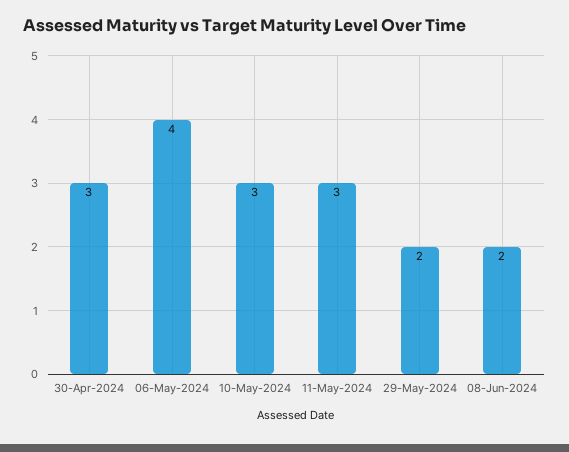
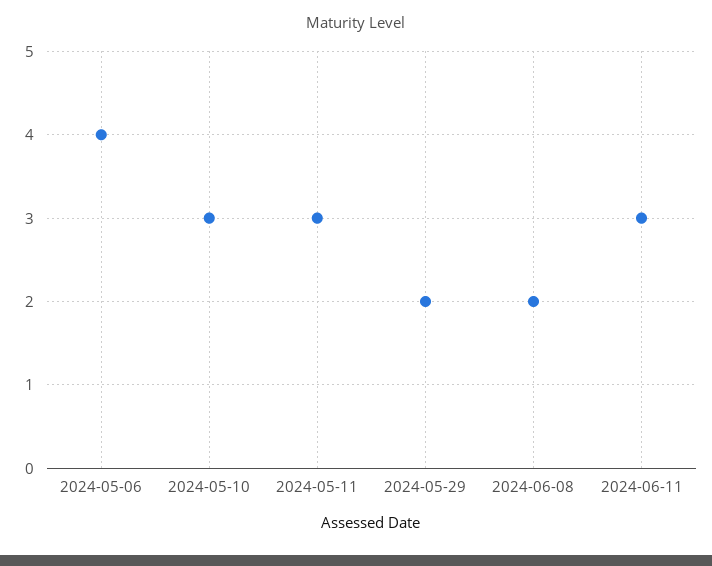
30-Apr-2024: 3 -> none
2024-06-11: none -> 3

